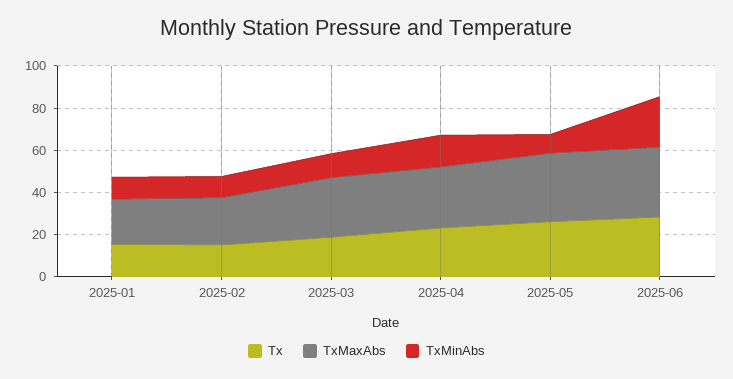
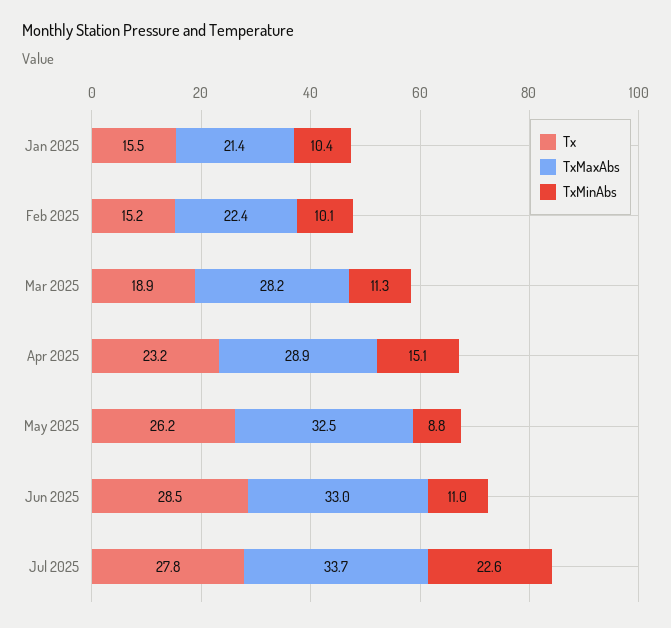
TxMinAbs, 2025-06: 25 -> 11
Tx, Jul 2025: none -> 27.8
TxMaxAbs, Jul 2025: none -> 33.7
TxMinAbs, Jul 2025: none -> 22.6

